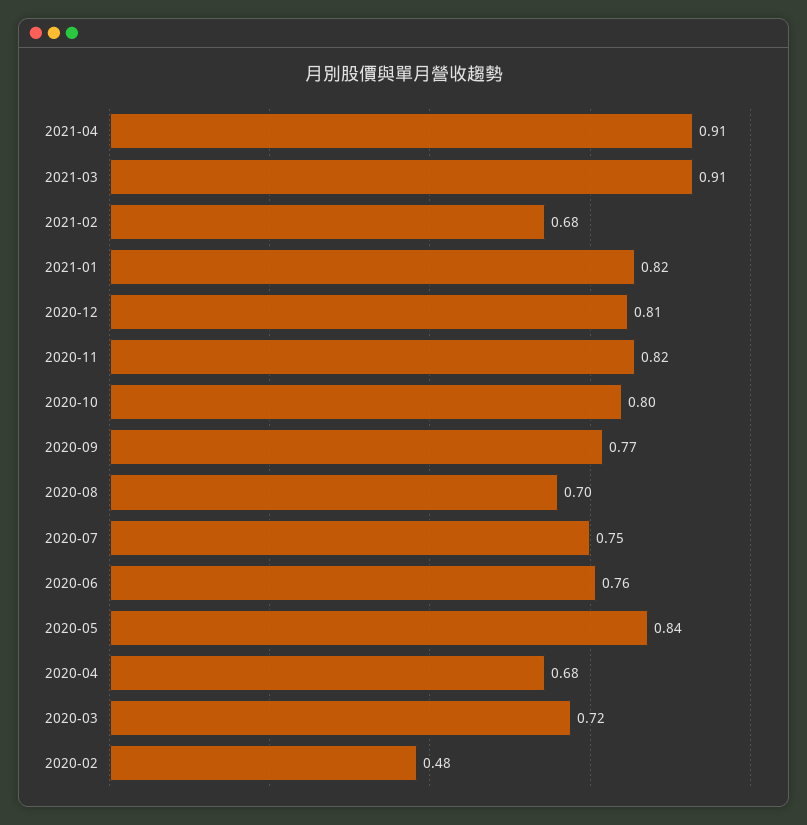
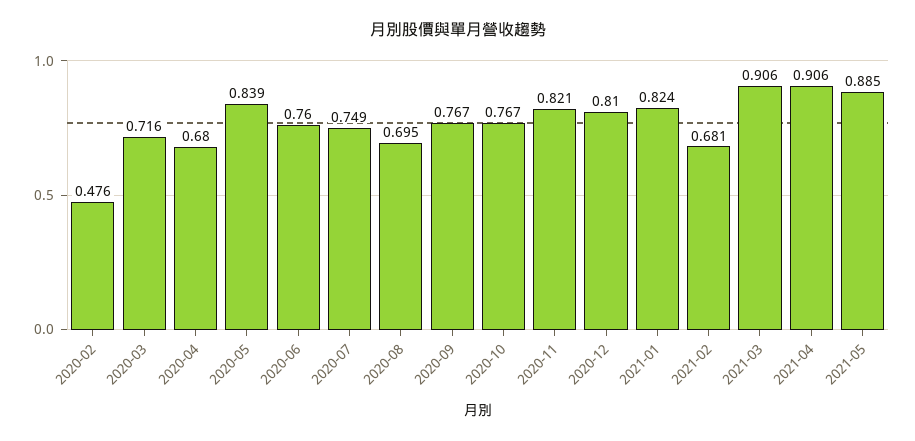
2020-10: 0.8 -> 0.767
2021-05: none -> 0.885

